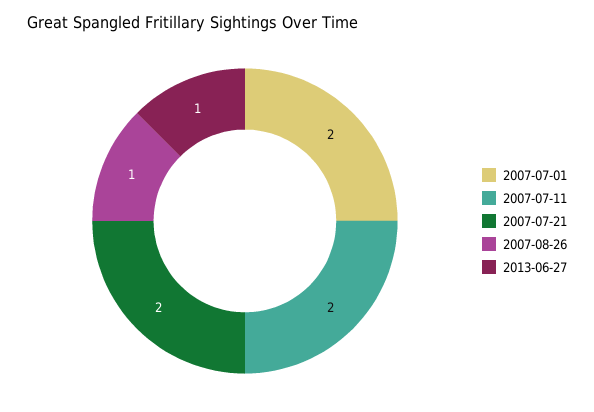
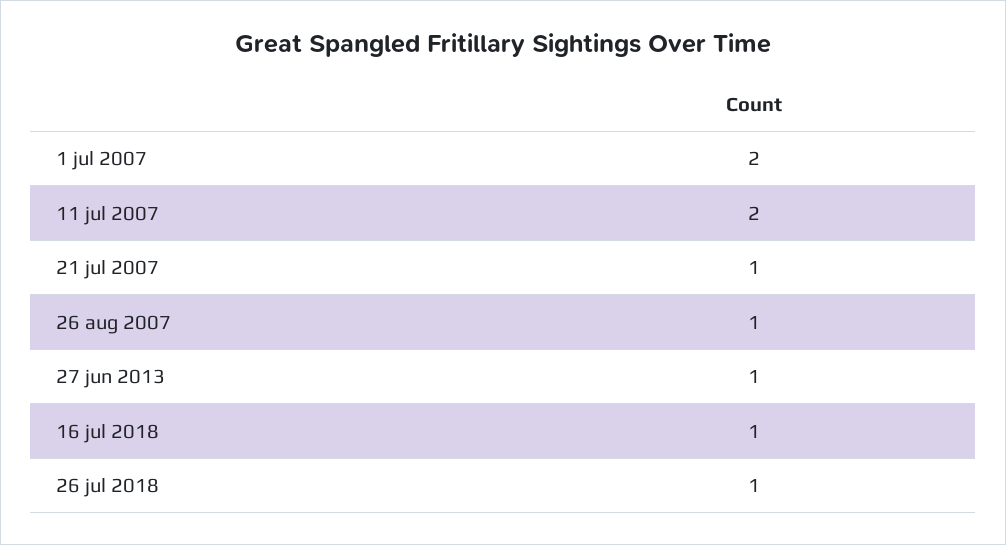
2007-07-21: 2 -> 1
16 jul 2018: none -> 1
26 jul 2018: none -> 1

